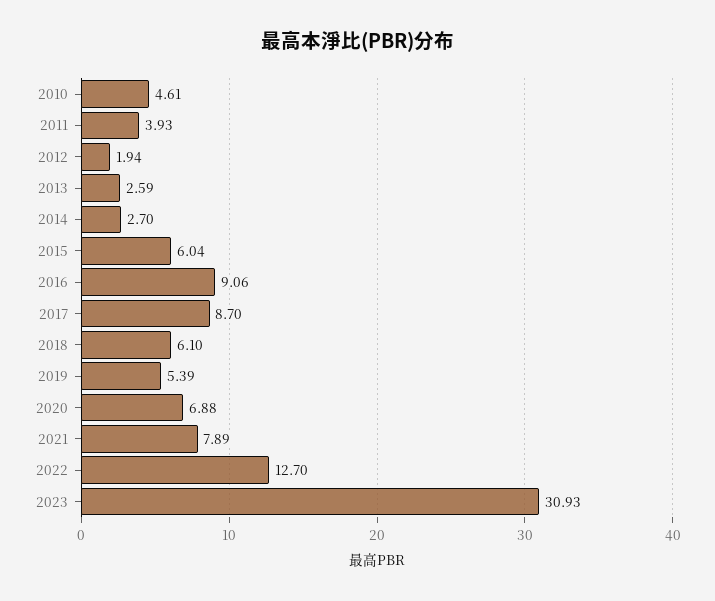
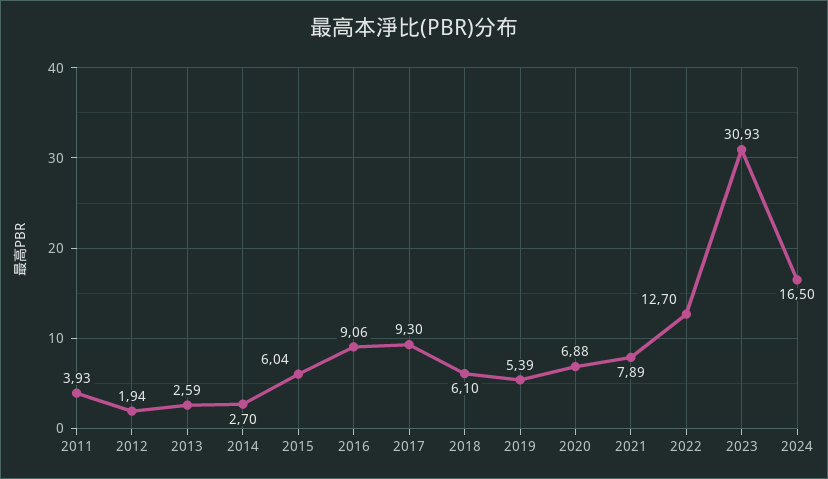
2010: 4.61 -> none
2017: 8.7 -> 9.3
2024: none -> 16.5

